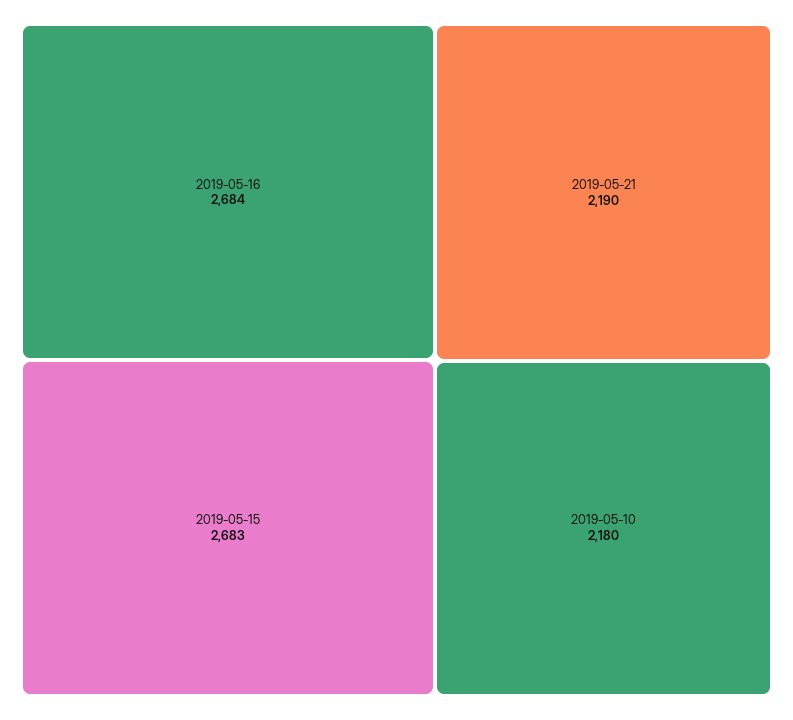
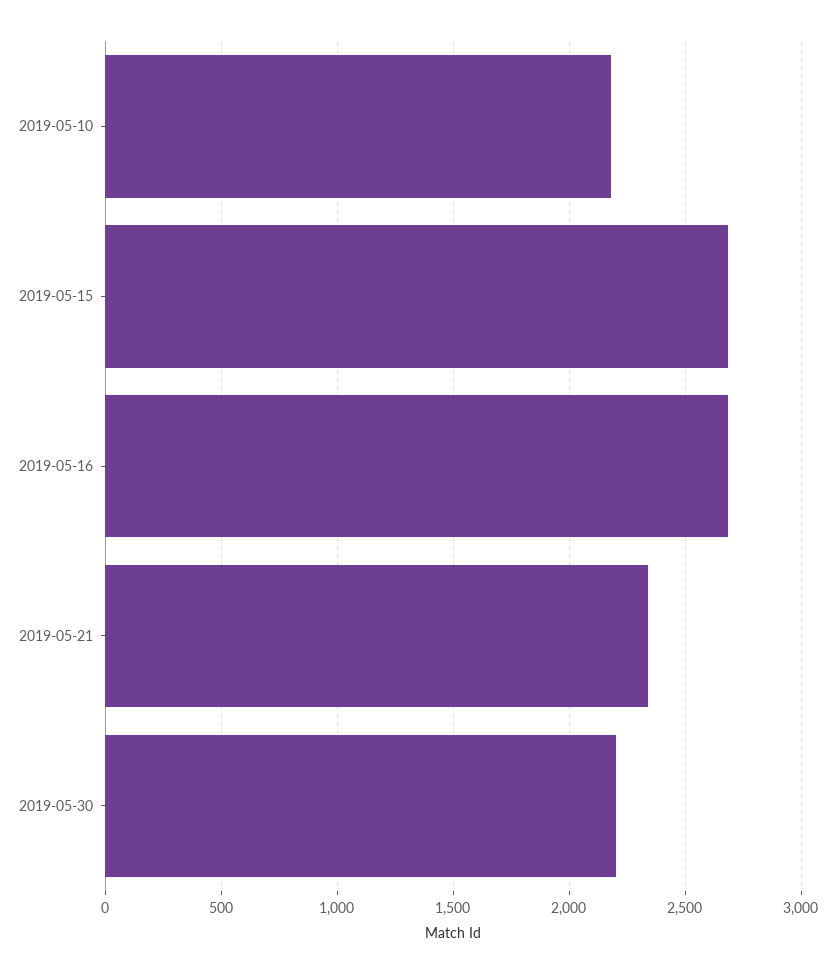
2019-05-21: 2190 -> 2350
2019-05-30: none -> 2200

